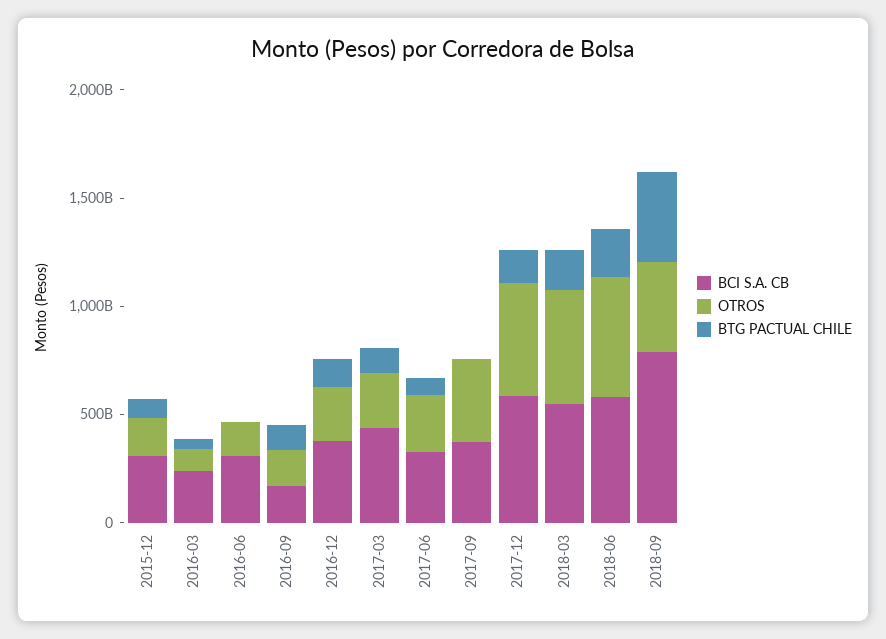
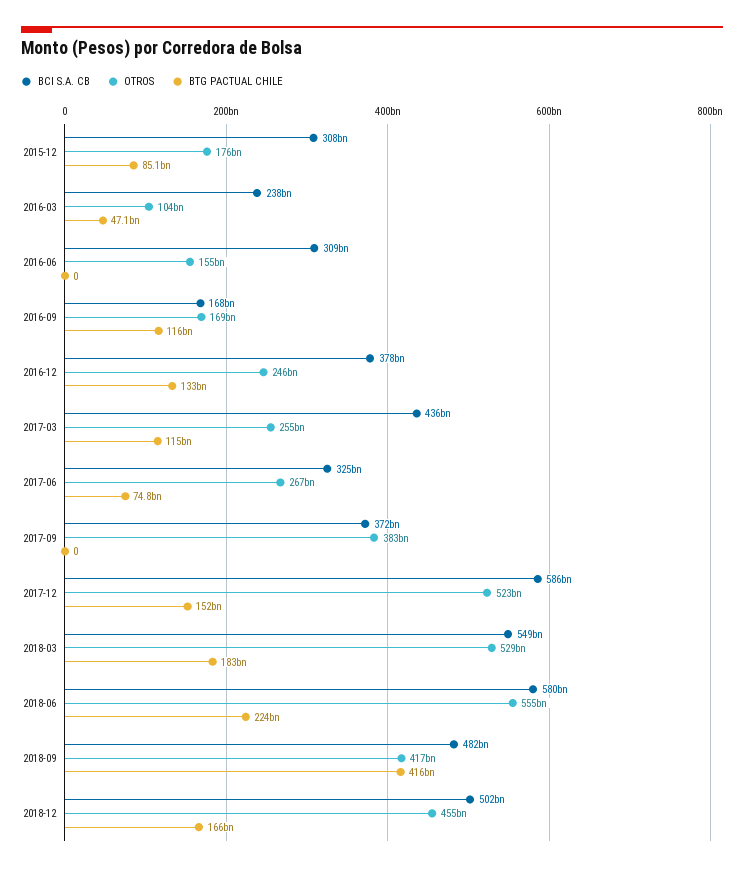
BCI S.A. CB, 2018-09: 800000000000 -> 482000000000
BCI S.A. CB, 2018-12: none -> 502000000000
OTROS, 2018-12: none -> 455000000000
BTG PACTUAL CHILE, 2018-12: none -> 166000000000

